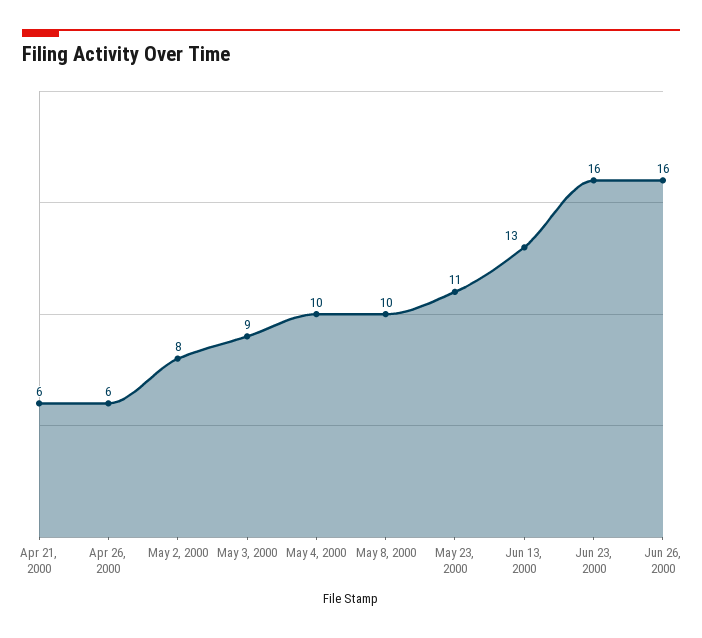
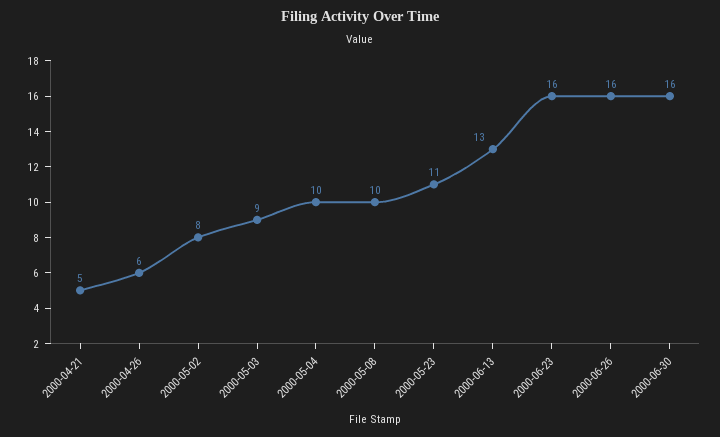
Apr 21, 2000: 6 -> 5
2000-06-30: none -> 16

